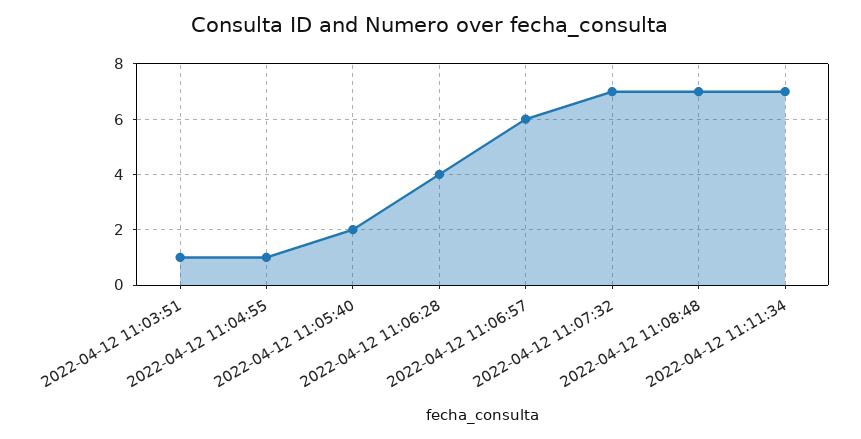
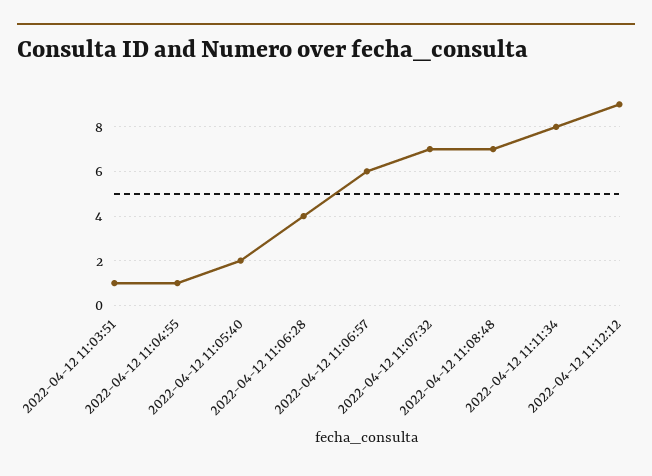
2022-04-12 11:11:34: 7 -> 8
2022-04-12 11:12:12: none -> 9

